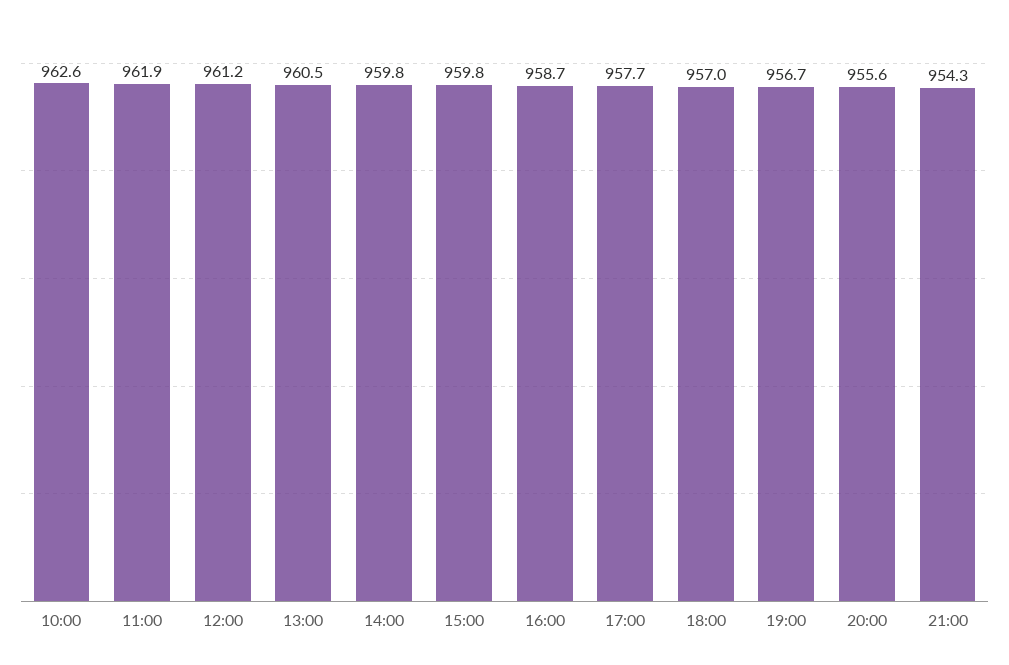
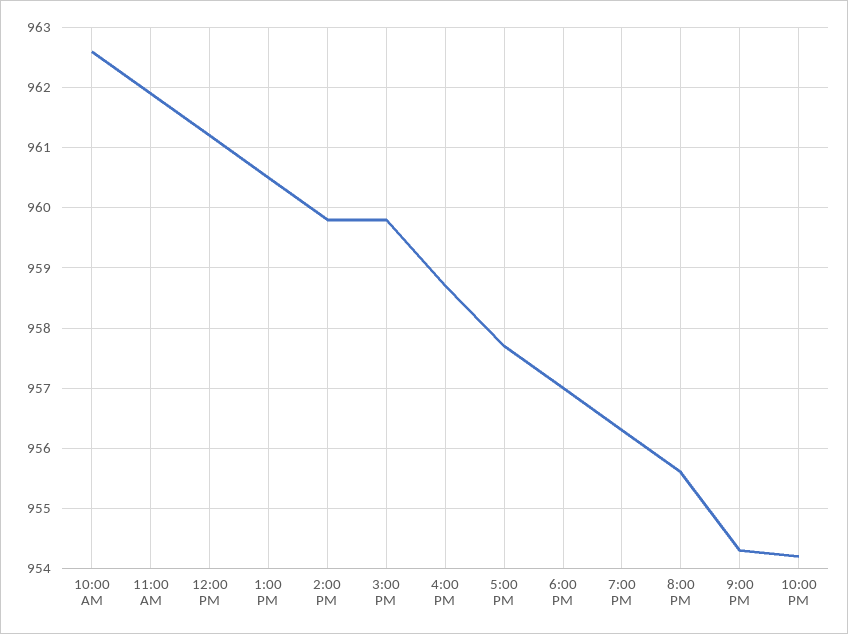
19:00: 956.7 -> 956.3
10:00 PM: none -> 954.2

